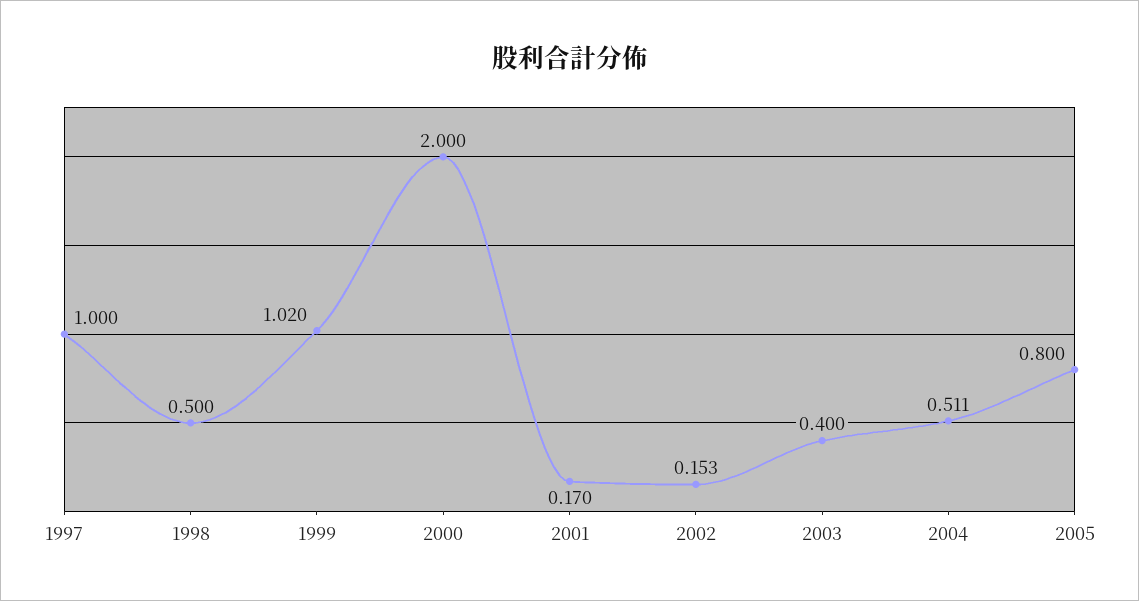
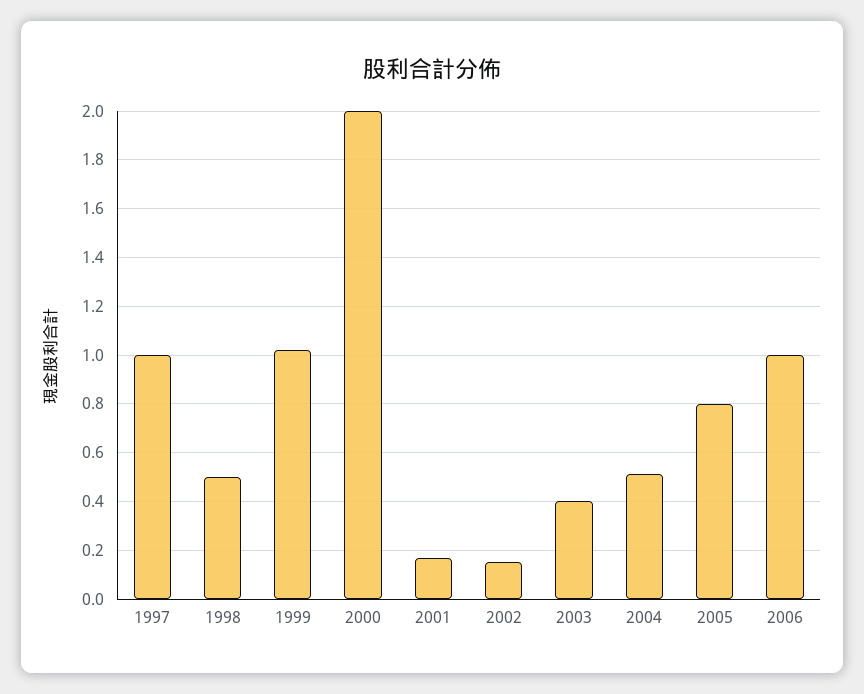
2006: none -> 1

